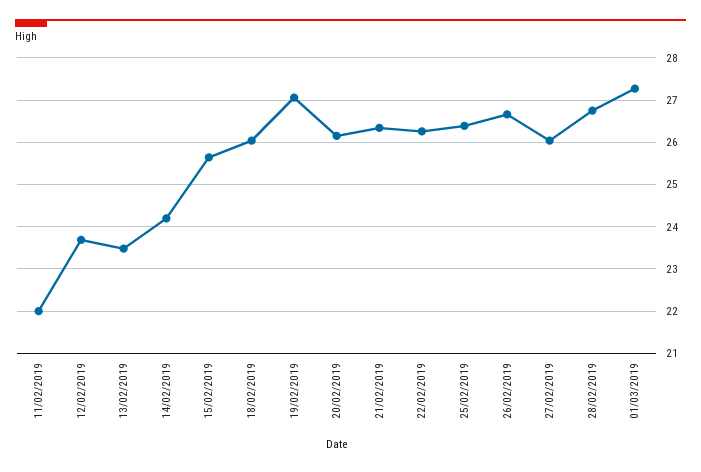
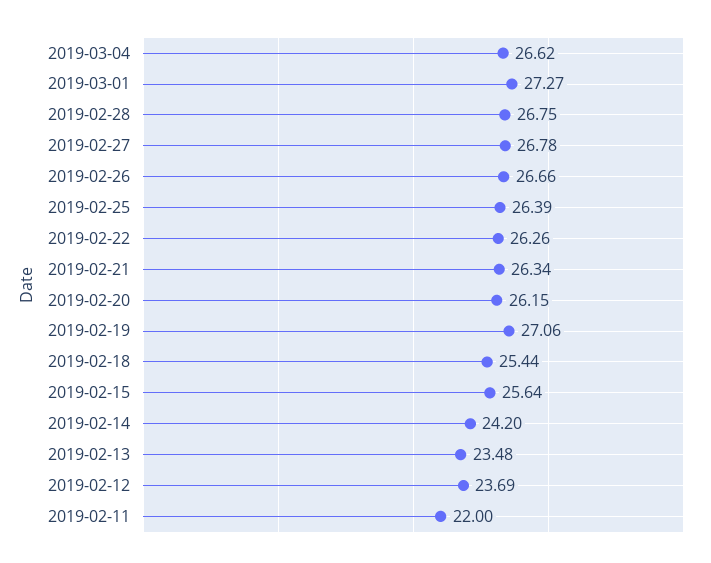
18/02/2019: 26 -> 25.44
27/02/2019: 26 -> 26.78
2019-03-04: none -> 26.62

